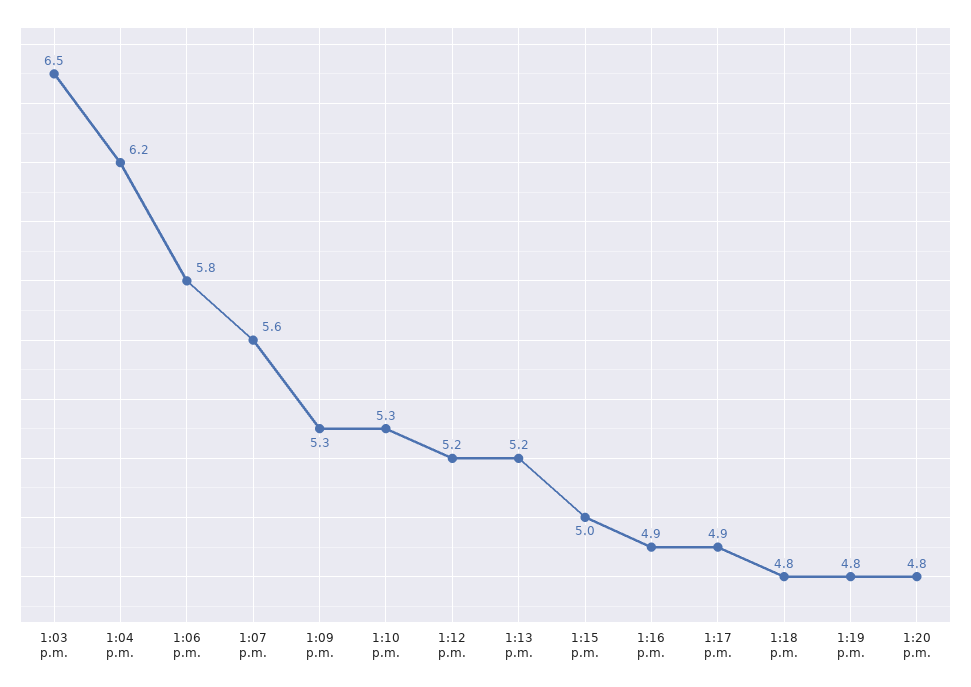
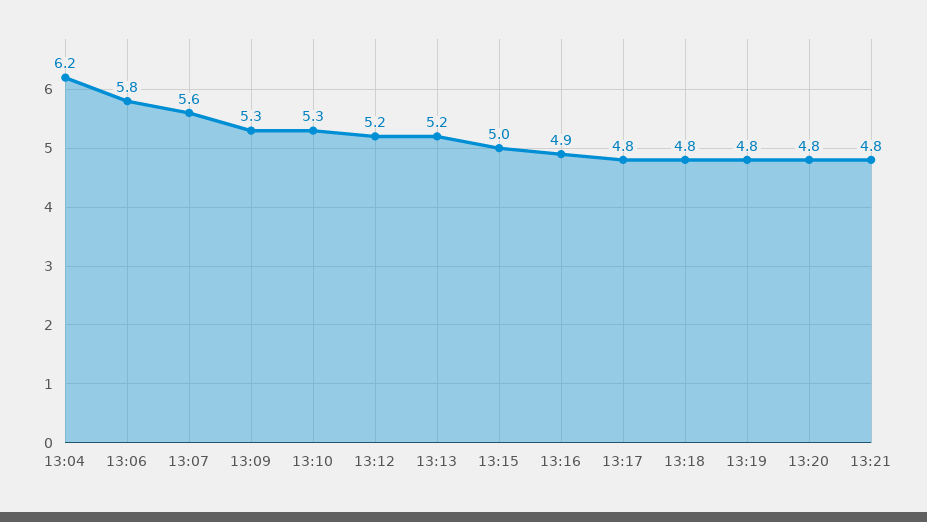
1:03 p.m.: 6.5 -> none
1:17 p.m.: 4.9 -> 4.8
13:21: none -> 4.8

